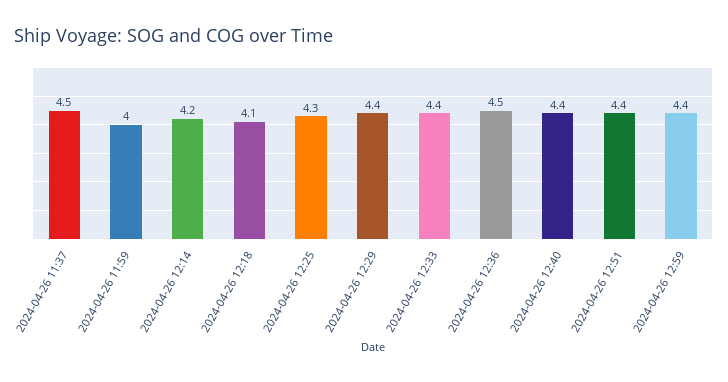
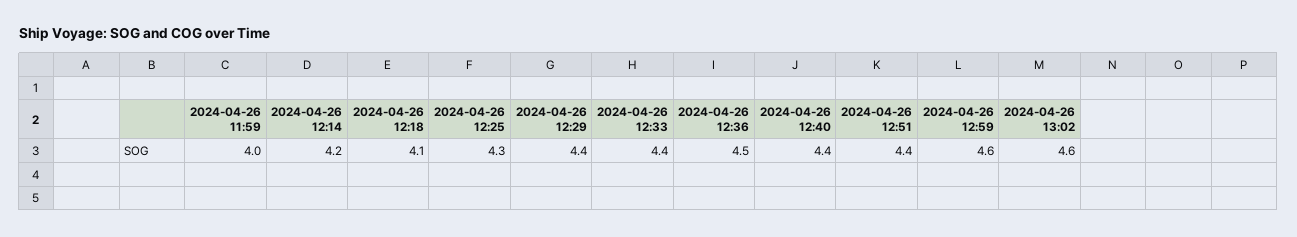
2024-04-26 11:37: 4.5 -> none
2024-04-26 12:59: 4.4 -> 4.6
2024-04-26 13:02: none -> 4.6

